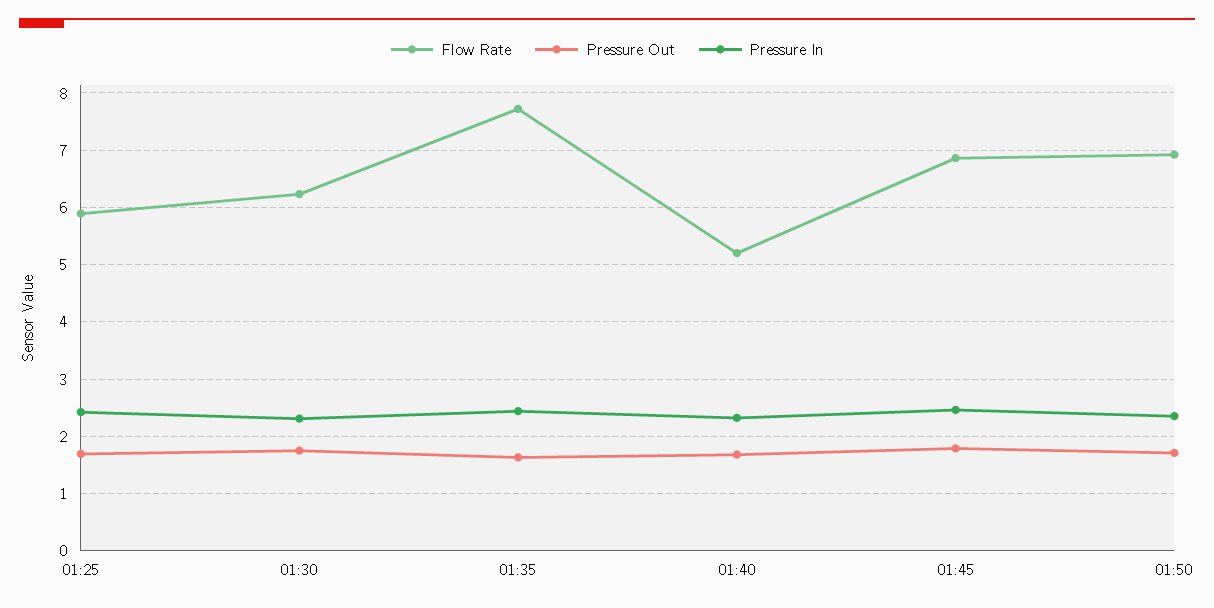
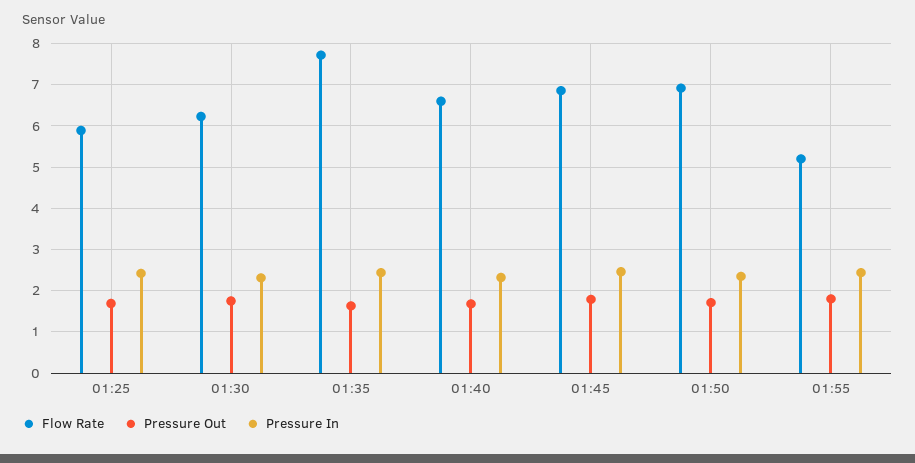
Flow Rate, 01:40: 5.2 -> 6.6
Flow Rate, 01:55: none -> 5.2
Pressure Out, 01:55: none -> 1.8
Pressure In, 01:55: none -> 2.4

